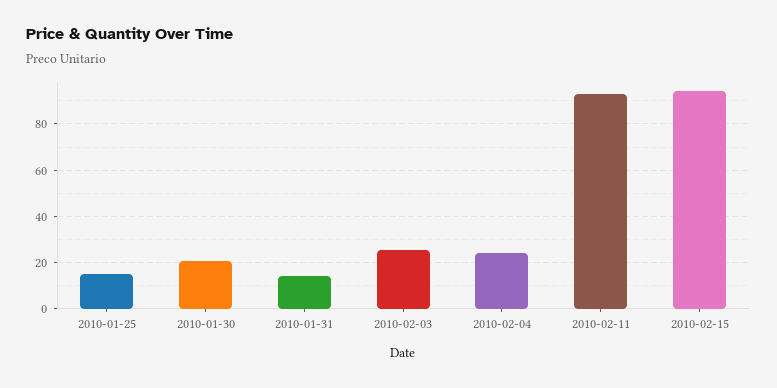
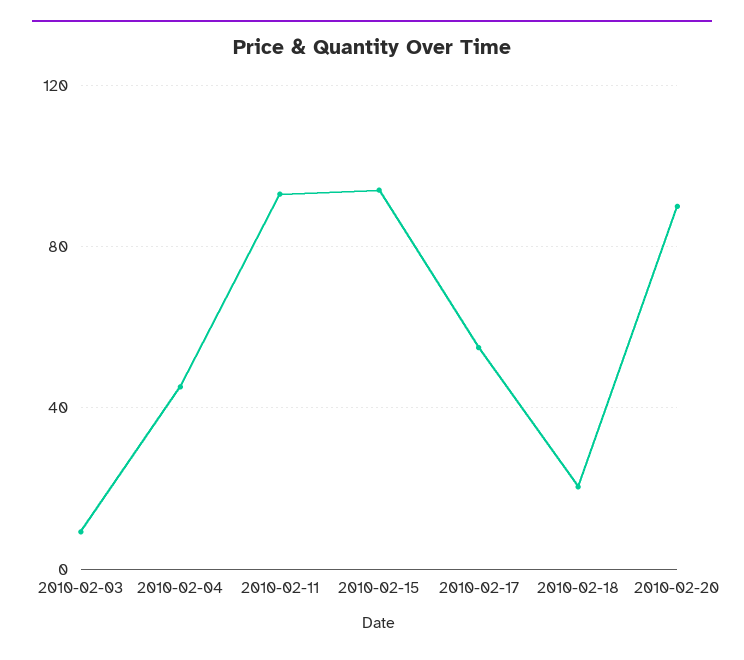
2010-01-25: 15 -> none
2010-01-30: 20 -> none
2010-01-31: 15 -> none
2010-02-03: 25 -> 10
2010-02-04: 25 -> 45
2010-02-17: none -> 55
2010-02-18: none -> 20
2010-02-20: none -> 90

